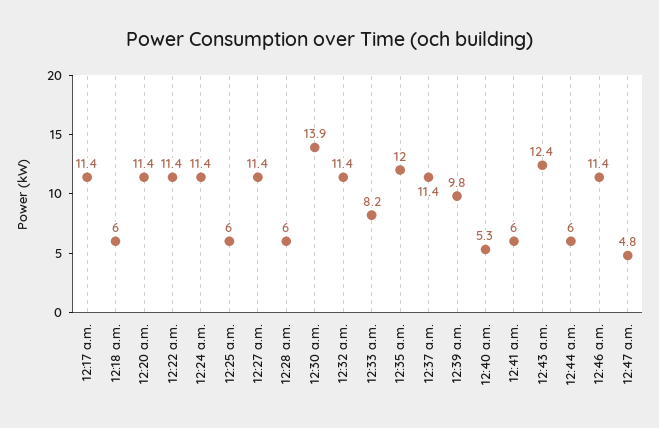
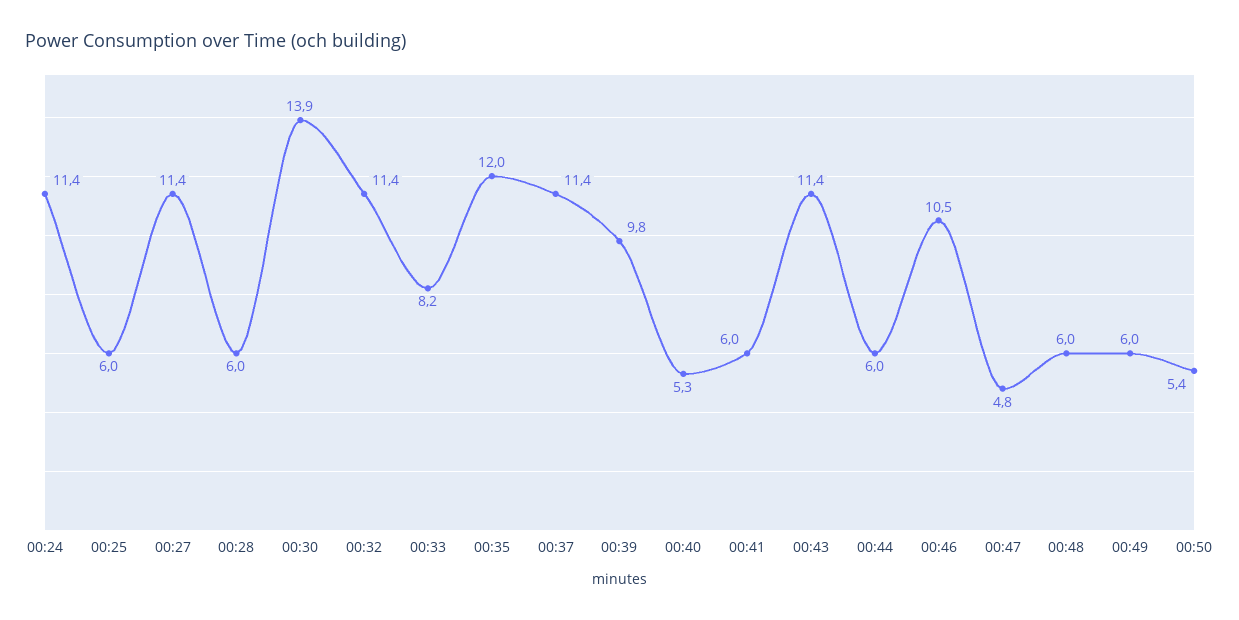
12:17 a.m.: 11.4 -> none
12:18 a.m.: 6 -> none
12:20 a.m.: 11.4 -> none
12:22 a.m.: 11.4 -> none
12:43 a.m.: 12.4 -> 11.4
12:46 a.m.: 11.4 -> 10.5
00:48: none -> 6
00:49: none -> 6
00:50: none -> 5.4

